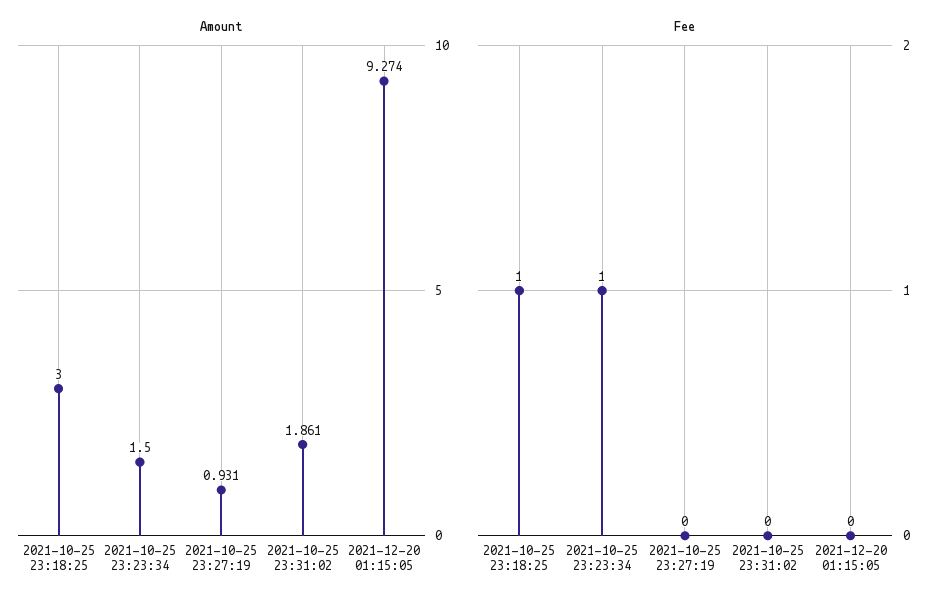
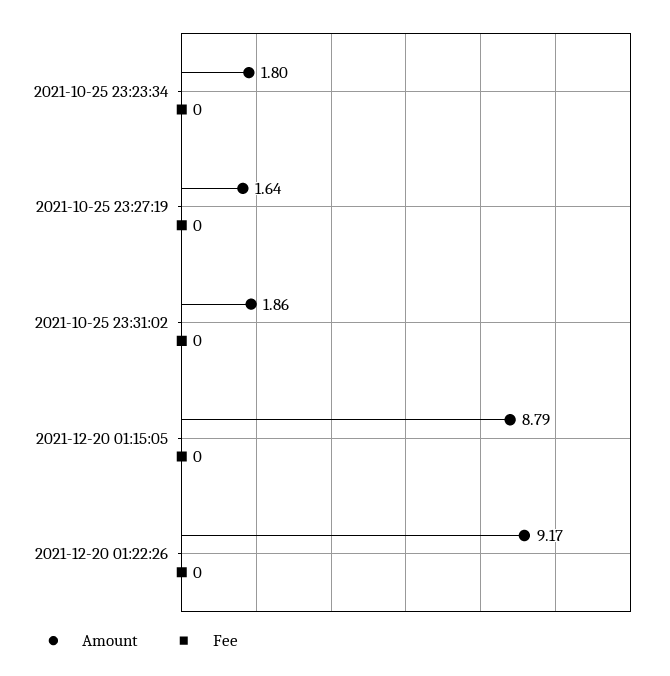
Amount, 2021-10-25 23:18:25: 3 -> none
Amount, 2021-10-25 23:23:34: 1.5 -> 1.8
Amount, 2021-10-25 23:27:19: 0.931 -> 1.64
Amount, 2021-12-20 01:15:05: 9.274 -> 8.79
Fee, 2021-10-25 23:18:25: 1 -> none
Fee, 2021-10-25 23:23:34: 1 -> 0
Amount, 2021-12-20 01:22:26: none -> 9.17
Fee, 2021-12-20 01:22:26: none -> 0

